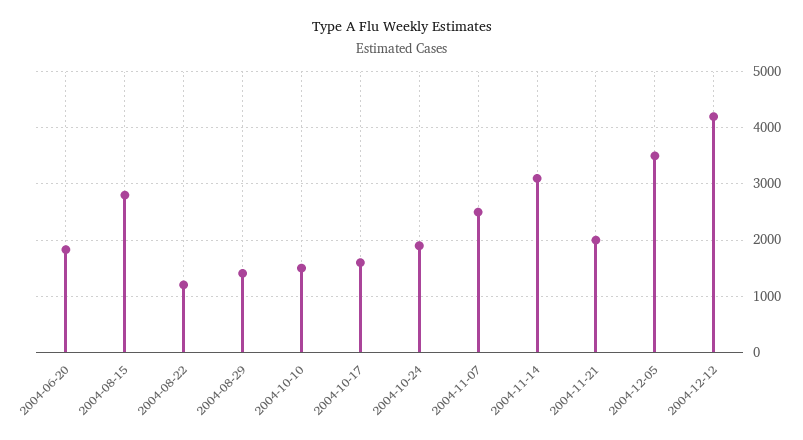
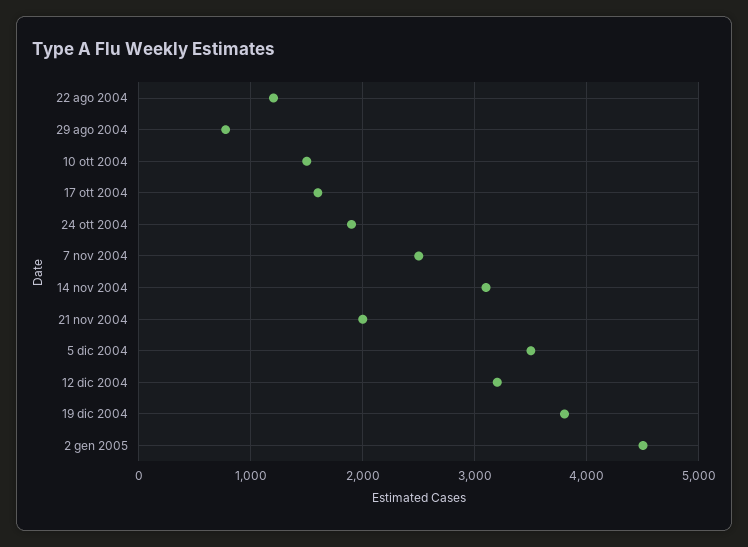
2004-06-20: 1800 -> none
2004-08-15: 2800 -> none
2004-08-29: 1400 -> 800
2004-12-12: 4200 -> 3200
19 dic 2004: none -> 3800
2 gen 2005: none -> 4500

